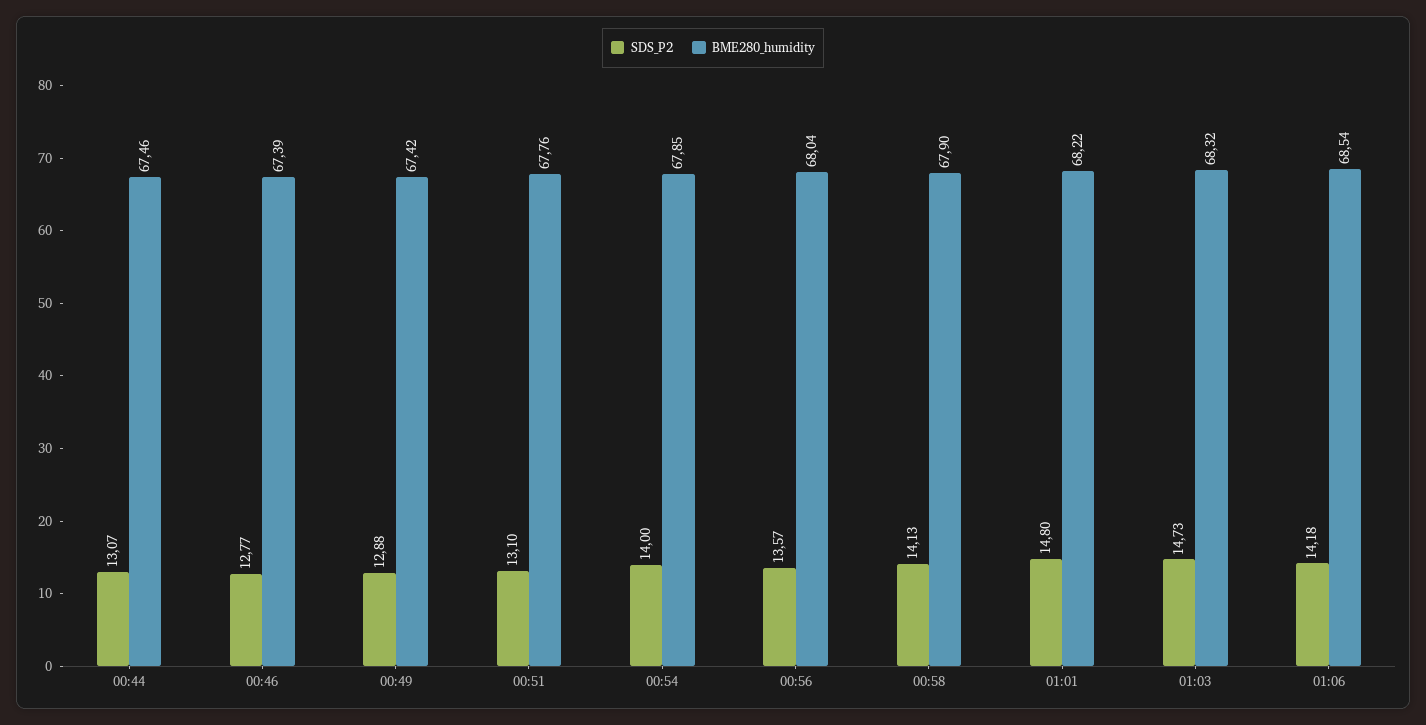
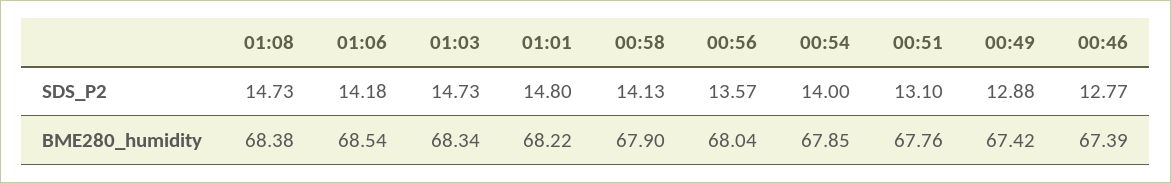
SDS_P2, 00:44: 13.07 -> none
BME280_humidity, 00:44: 67.46 -> none
BME280_humidity, 01:03: 68.32 -> 68.34
SDS_P2, 01:08: none -> 14.73
BME280_humidity, 01:08: none -> 68.38

